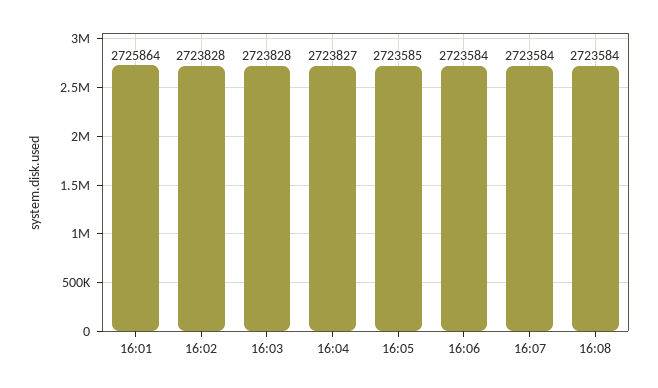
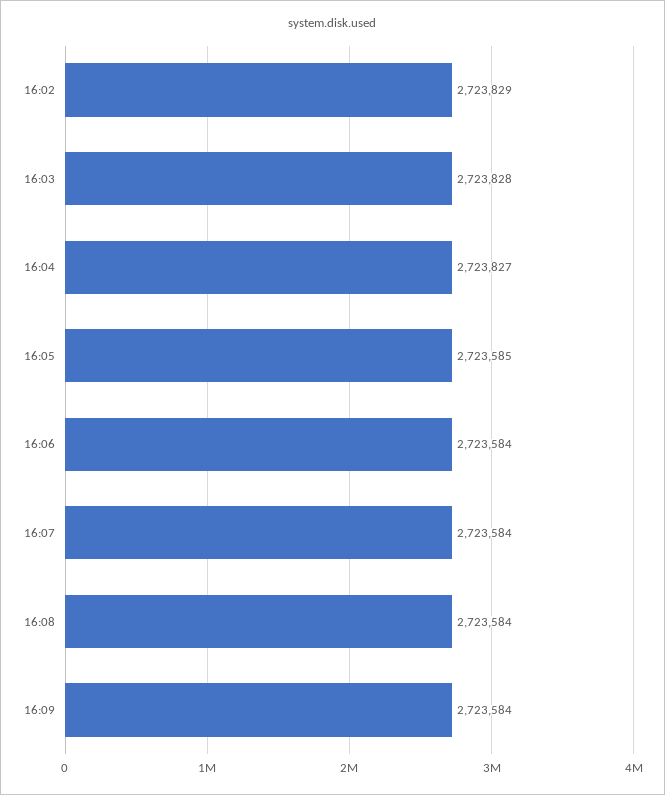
16:01: 2725864 -> none
16:02: 2723828 -> 2723829
16:09: none -> 2723584

